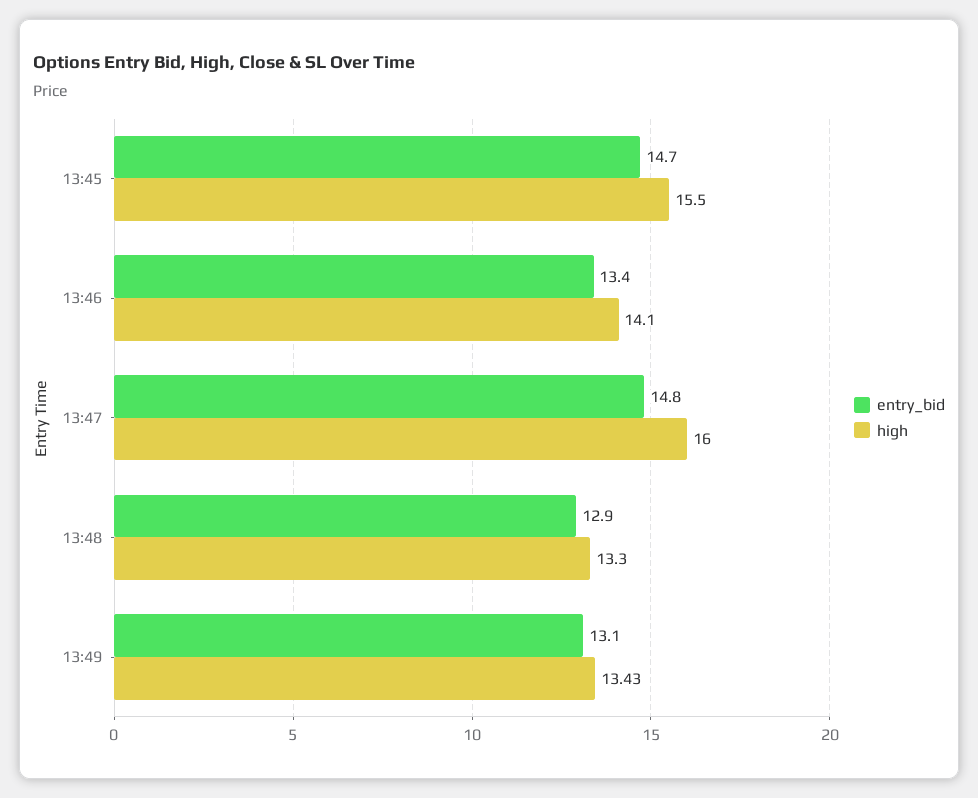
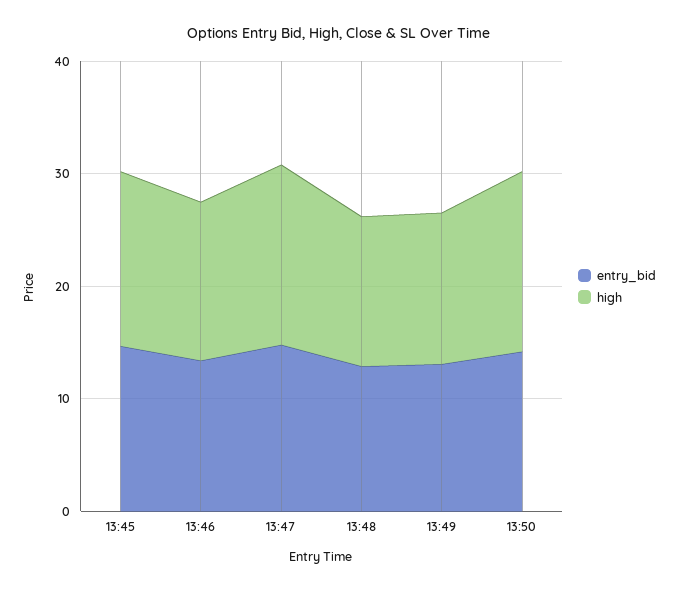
entry_bid, 13:50: none -> 14
high, 13:50: none -> 16

